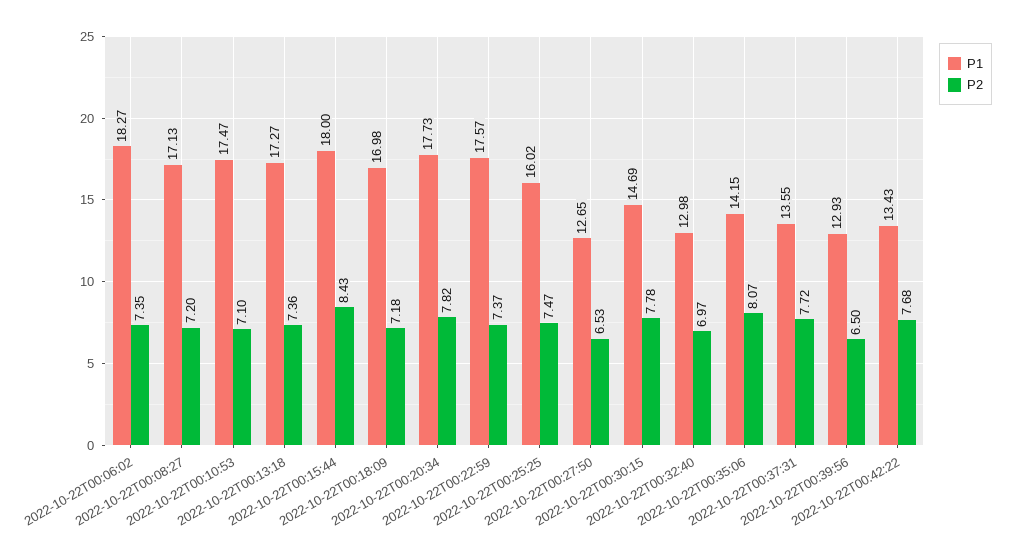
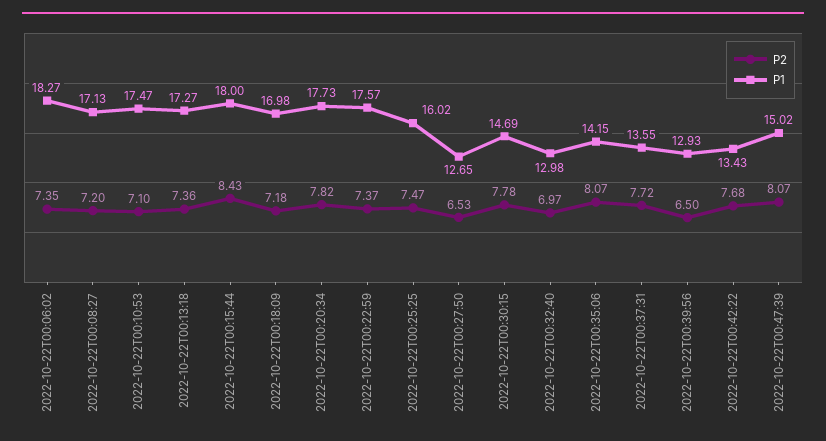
P2, 2022-10-22T00:47:39: none -> 8.07
P1, 2022-10-22T00:47:39: none -> 15.02

